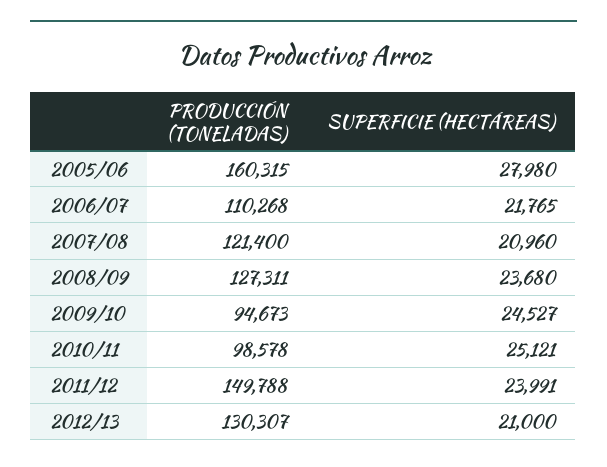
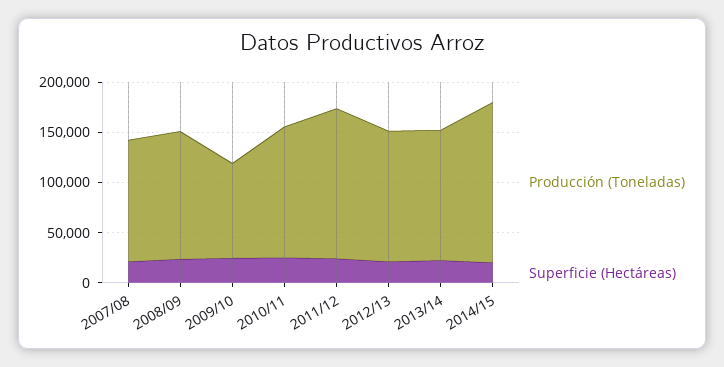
PRODUCCIÓN (TONELADAS), 2005/06: 160315 -> none
SUPERFICIE (HECTÁREAS), 2005/06: 27980 -> none
PRODUCCIÓN (TONELADAS), 2006/07: 110268 -> none
SUPERFICIE (HECTÁREAS), 2006/07: 21765 -> none
PRODUCCIÓN (TONELADAS), 2010/11: 98578 -> 130000
PRODUCCIÓN (TONELADAS), 2013/14: none -> 130000
SUPERFICIE (HECTÁREAS), 2013/14: none -> 20000
PRODUCCIÓN (TONELADAS), 2014/15: none -> 160000
SUPERFICIE (HECTÁREAS), 2014/15: none -> 20000

